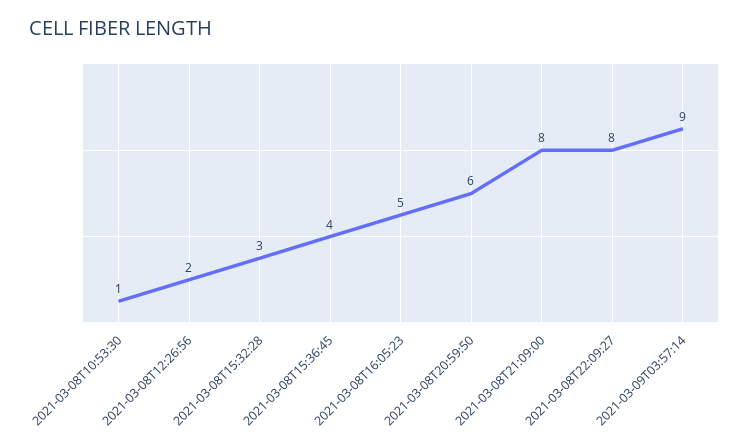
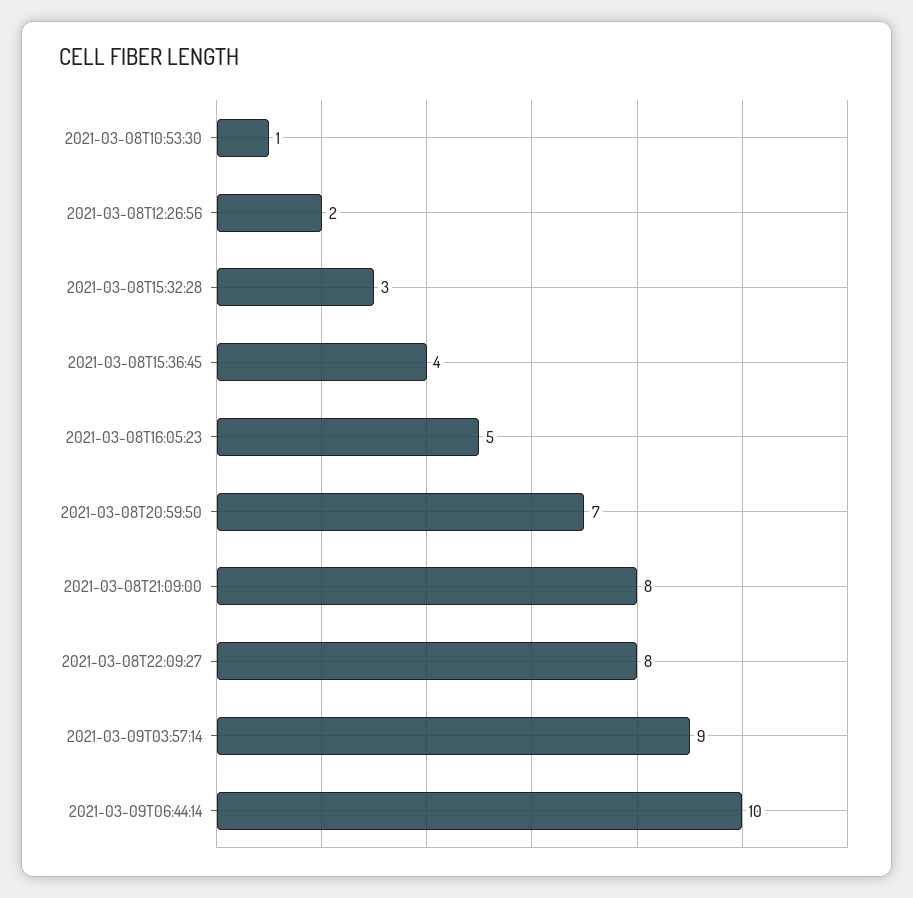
2021-03-08T20:59:50: 6 -> 7
2021-03-09T06:44:14: none -> 10

